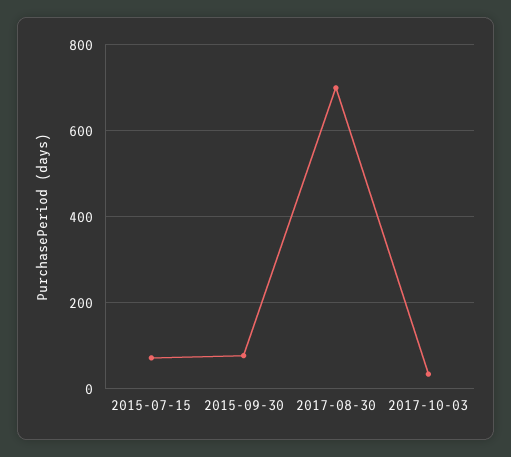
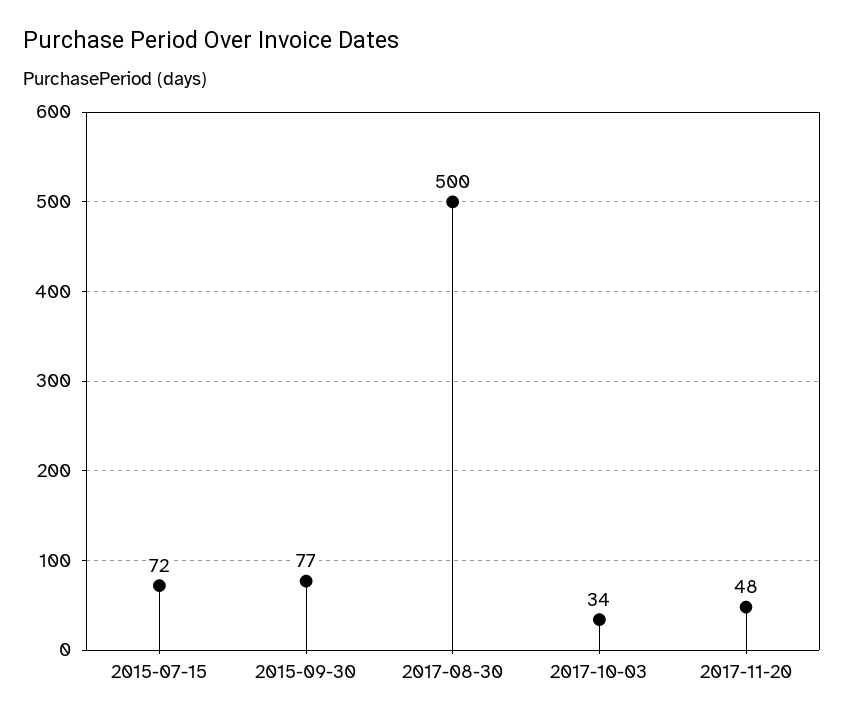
2017-08-30: 700 -> 500
2017-11-20: none -> 48

